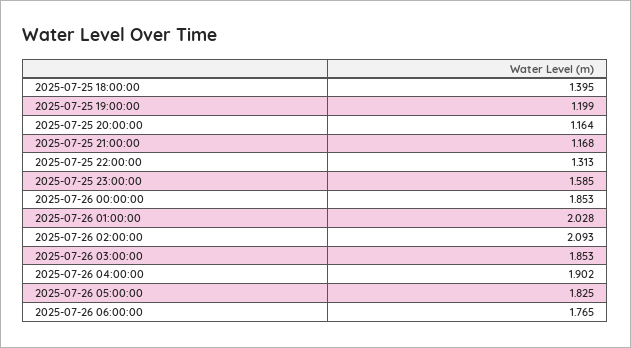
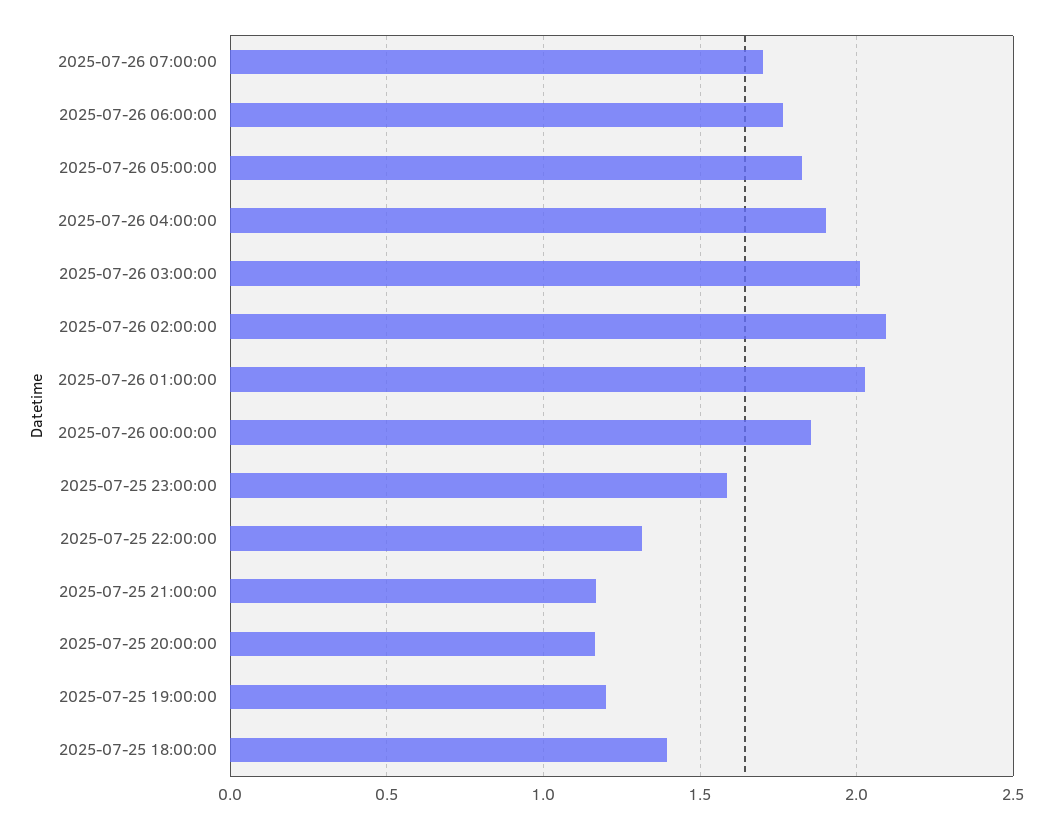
2025-07-26 03:00:00: 1.853 -> 2
2025-07-26 07:00:00: none -> 1.7

